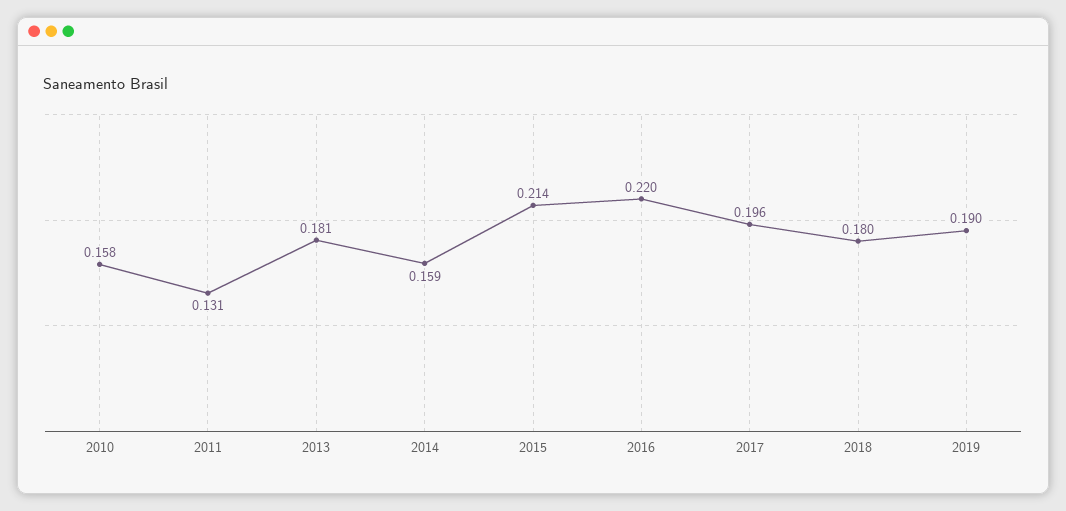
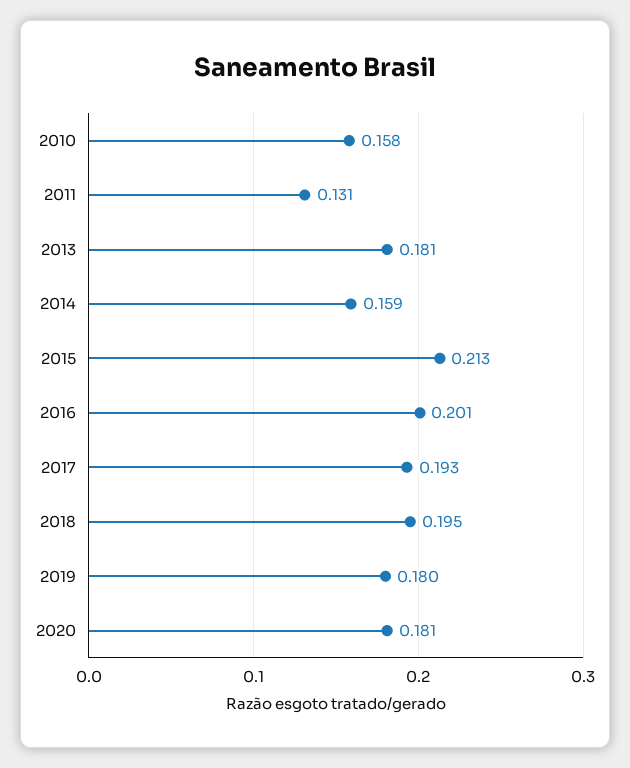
2015: 0.214 -> 0.213
2016: 0.22 -> 0.201
2017: 0.196 -> 0.193
2018: 0.18 -> 0.195
2019: 0.19 -> 0.18
2020: none -> 0.181

